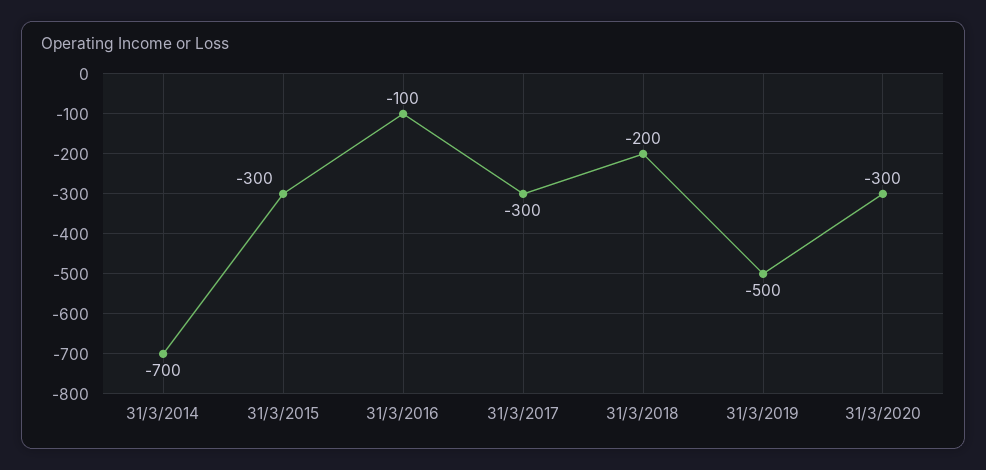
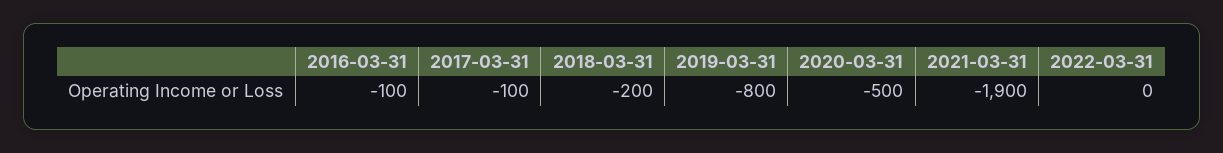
31/3/2014: -700 -> none
31/3/2015: -300 -> none
31/3/2017: -300 -> -100
31/3/2019: -500 -> -800
31/3/2020: -300 -> -500
2021-03-31: none -> -1900
2022-03-31: none -> 0

